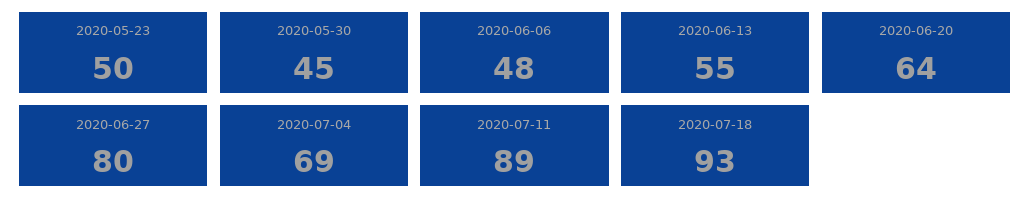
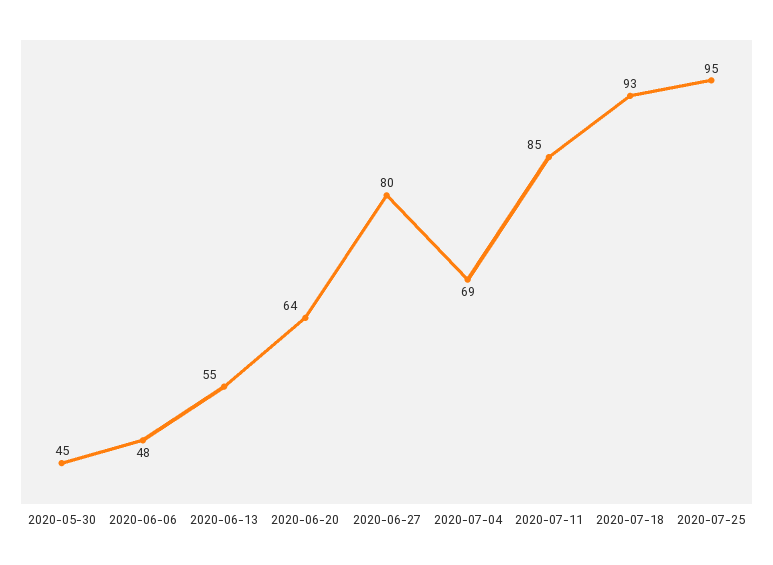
2020-05-23: 50 -> none
2020-07-11: 89 -> 85
2020-07-25: none -> 95

